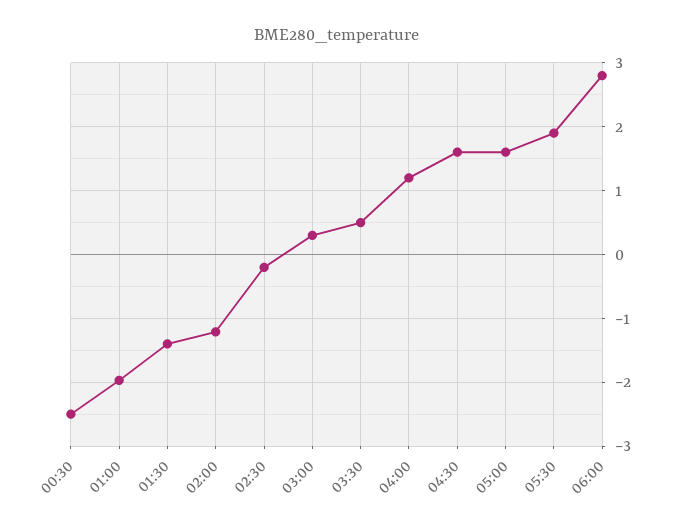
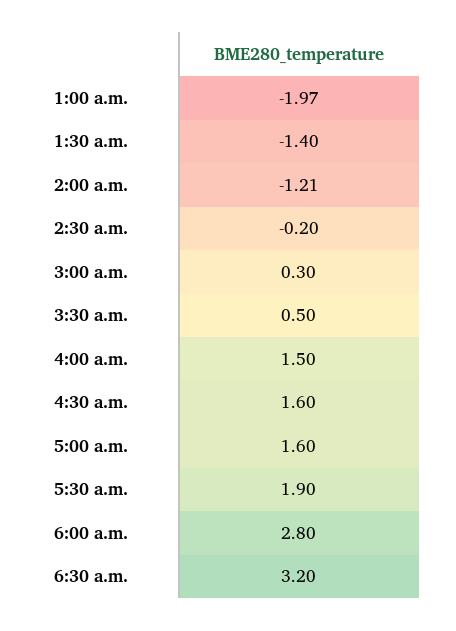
00:30: -2.5 -> none
04:00: 1.2 -> 1.5
6:30 a.m.: none -> 3.2

